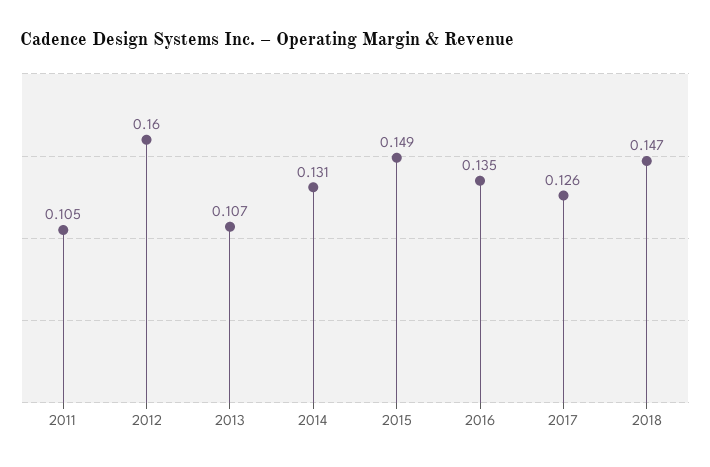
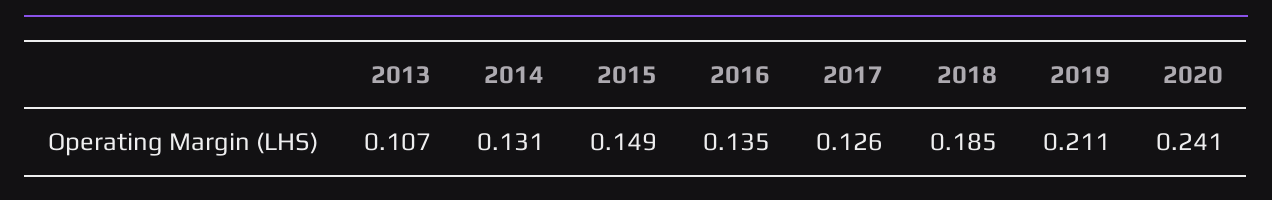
2011: 0.105 -> none
2012: 0.16 -> none
2018: 0.147 -> 0.185
2019: none -> 0.211
2020: none -> 0.241

